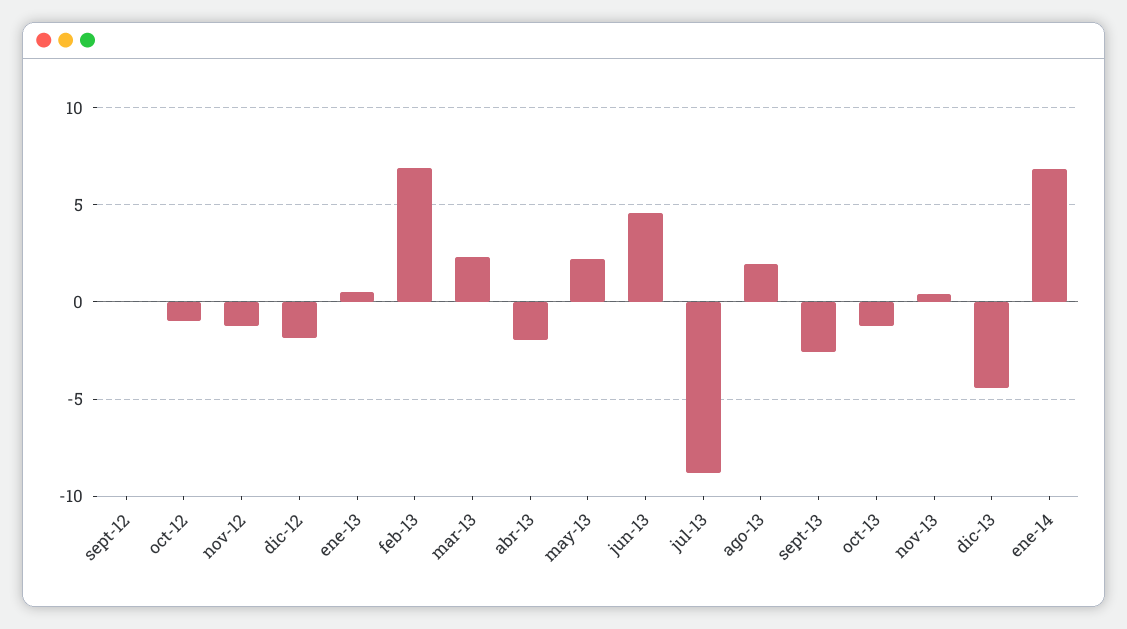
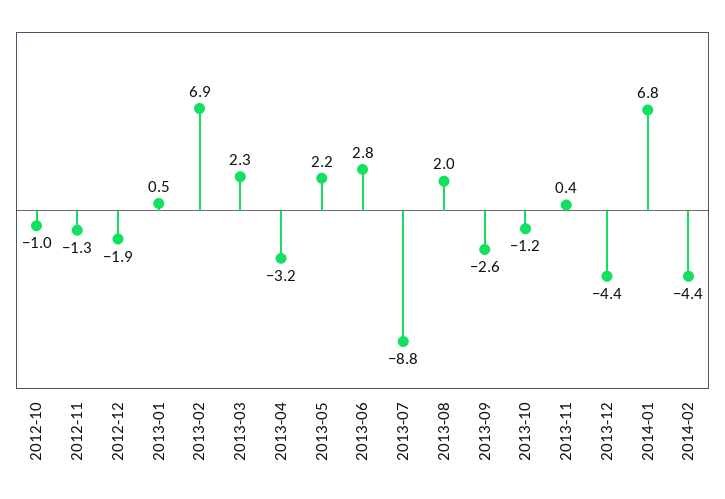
sept-12: 0 -> none
abr-13: -2 -> -3.2
jun-13: 4.5 -> 2.8
2014-02: none -> -4.4

